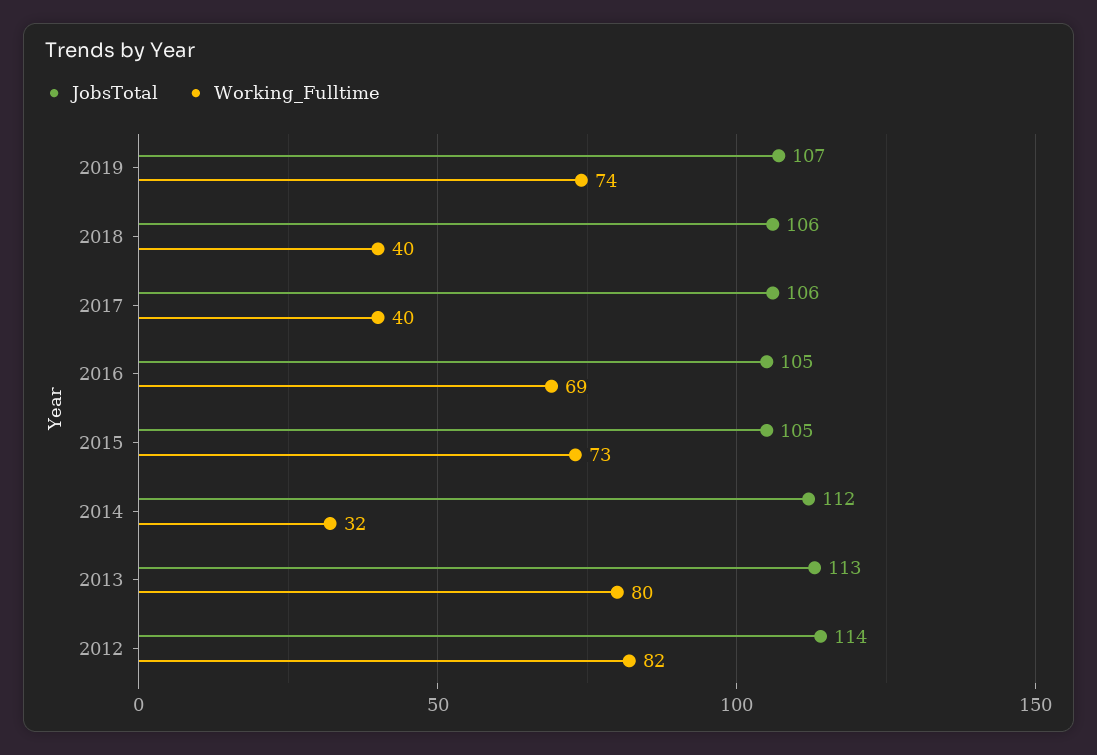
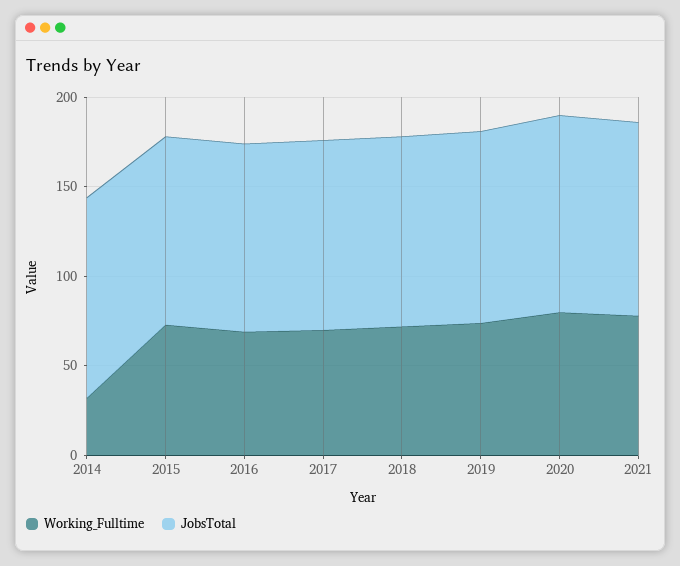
Working_Fulltime, 2018: 40 -> 70
Working_Fulltime, 2017: 40 -> 70
JobsTotal, 2013: 113 -> none
Working_Fulltime, 2013: 80 -> none
JobsTotal, 2012: 114 -> none
Working_Fulltime, 2012: 82 -> none
Working_Fulltime, 2020: none -> 80
JobsTotal, 2020: none -> 110
Working_Fulltime, 2021: none -> 80
JobsTotal, 2021: none -> 110

